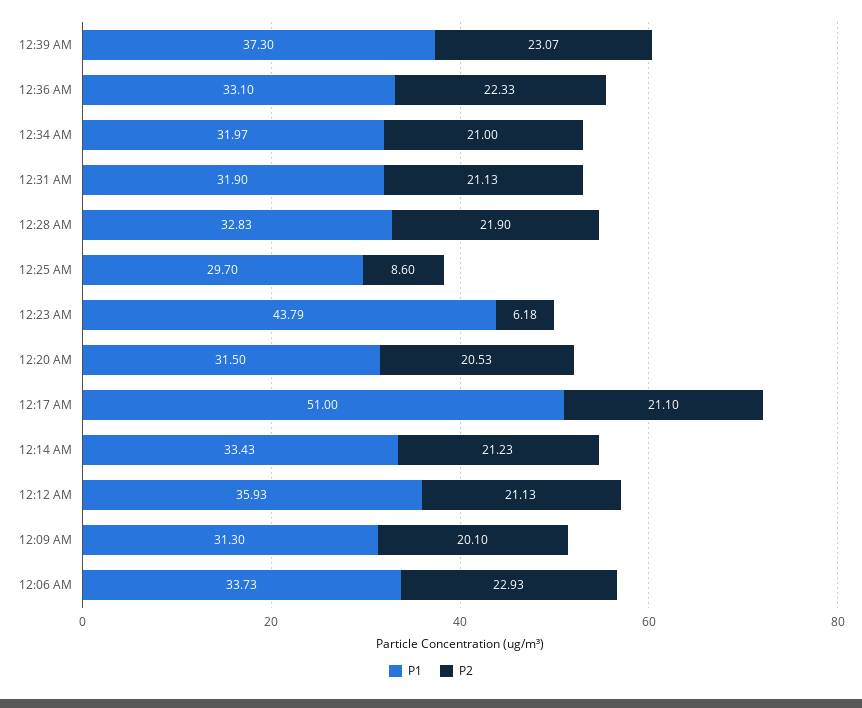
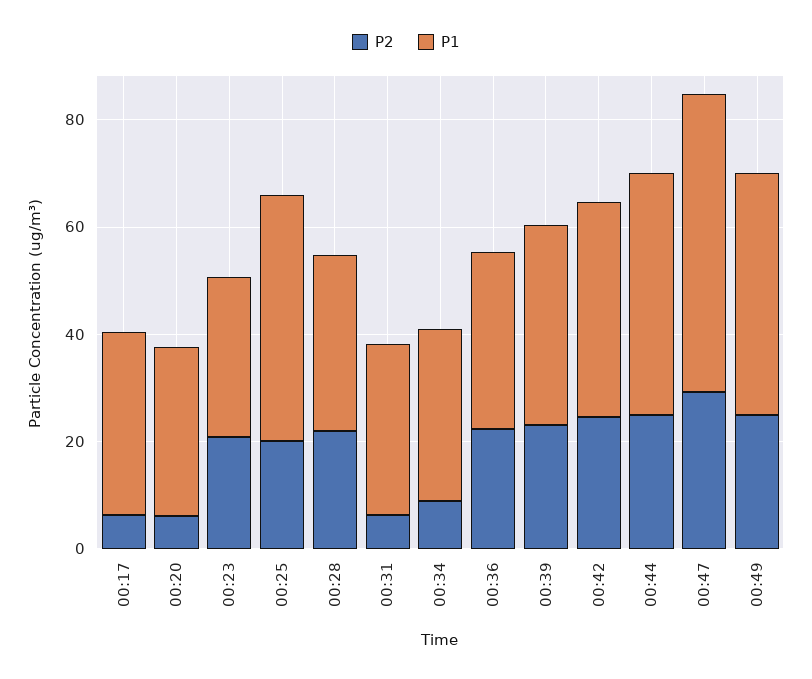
P2, 12:34 AM: 21 -> 10
P2, 12:31 AM: 21.13 -> 5
P1, 12:25 AM: 29.7 -> 45
P2, 12:25 AM: 8.6 -> 20
P1, 12:23 AM: 43.79 -> 30
P2, 12:23 AM: 6.18 -> 20
P2, 12:20 AM: 20.53 -> 5
P1, 12:17 AM: 51 -> 35
P2, 12:17 AM: 21.1 -> 5
P1, 12:14 AM: 33.43 -> none
P2, 12:14 AM: 21.23 -> none
P1, 12:12 AM: 35.93 -> none
P2, 12:12 AM: 21.13 -> none
P1, 12:09 AM: 31.3 -> none
P2, 12:09 AM: 20.1 -> none
P1, 12:06 AM: 33.73 -> none
P2, 12:06 AM: 22.93 -> none
P2, 00:42: none -> 25
P1, 00:42: none -> 40
P2, 00:44: none -> 25
P1, 00:44: none -> 45
P2, 00:47: none -> 30
P1, 00:47: none -> 55
P2, 00:49: none -> 25
P1, 00:49: none -> 45

